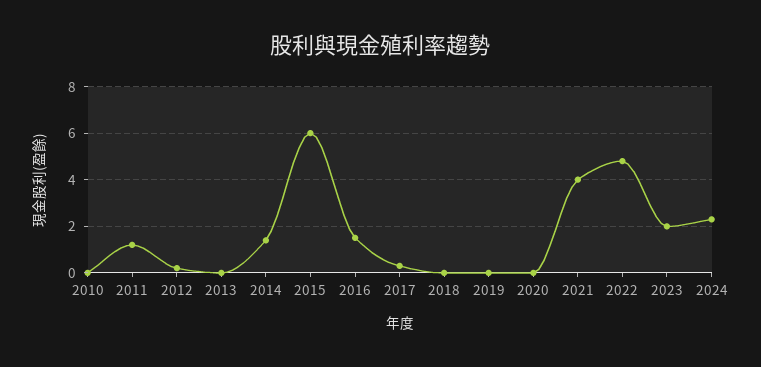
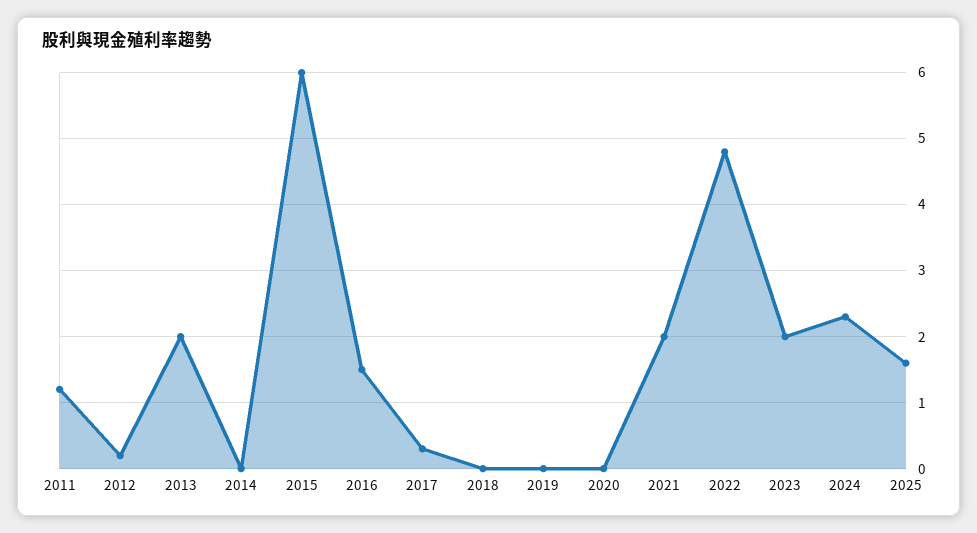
2010: 0 -> none
2013: 0 -> 2
2014: 1.5 -> 0
2021: 4 -> 2
2025: none -> 1.6

